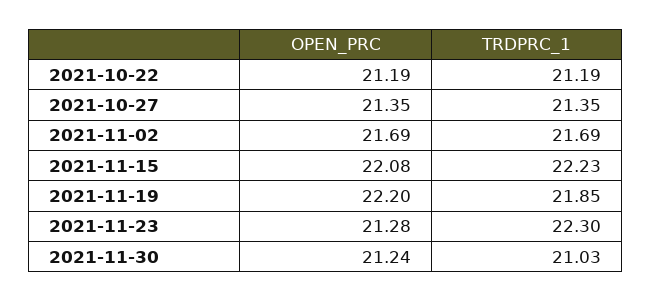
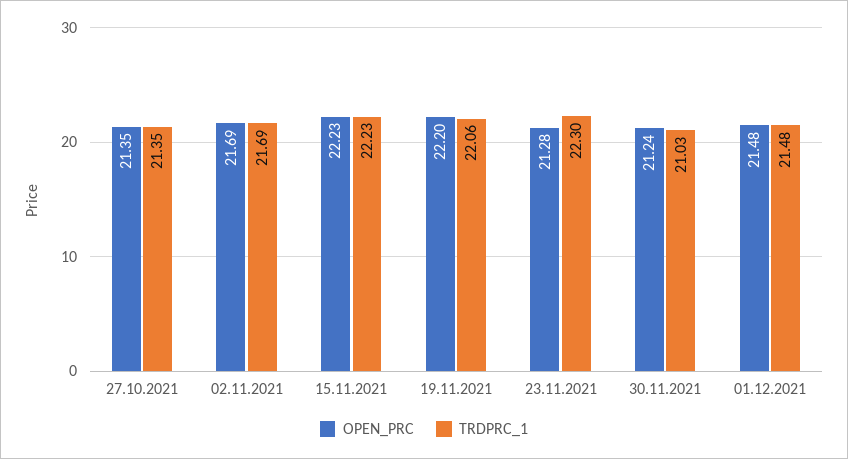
OPEN_PRC, 2021-10-22: 21.19 -> none
TRDPRC_1, 2021-10-22: 21.19 -> none
OPEN_PRC, 2021-11-15: 22.08 -> 22.23
TRDPRC_1, 2021-11-19: 21.85 -> 22.06
OPEN_PRC, 01.12.2021: none -> 21.48
TRDPRC_1, 01.12.2021: none -> 21.48

